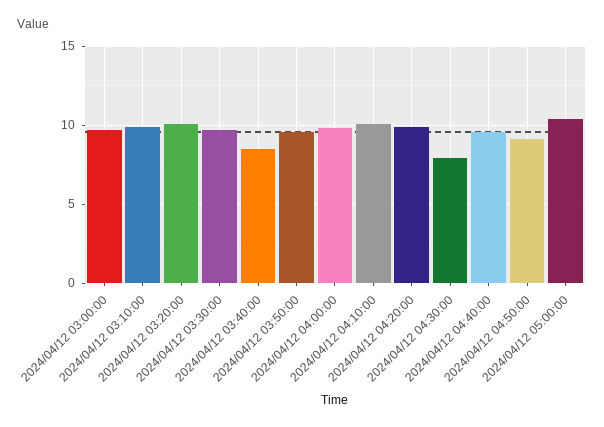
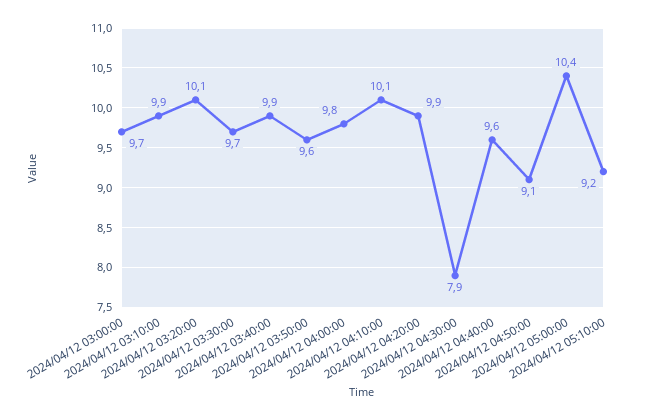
2024/04/12 03:40:00: 8.5 -> 9.9
2024/04/12 05:10:00: none -> 9.2

